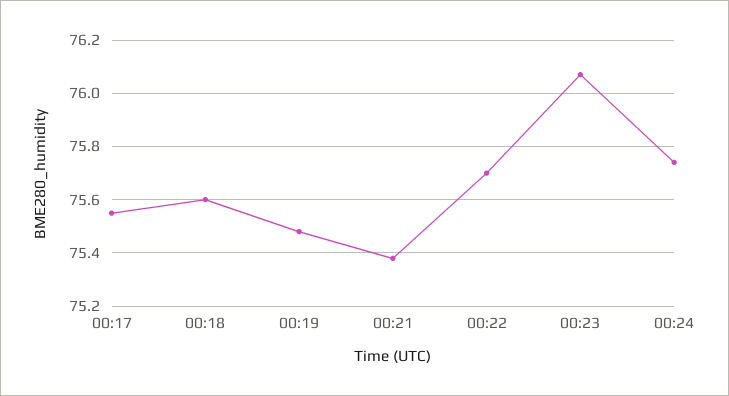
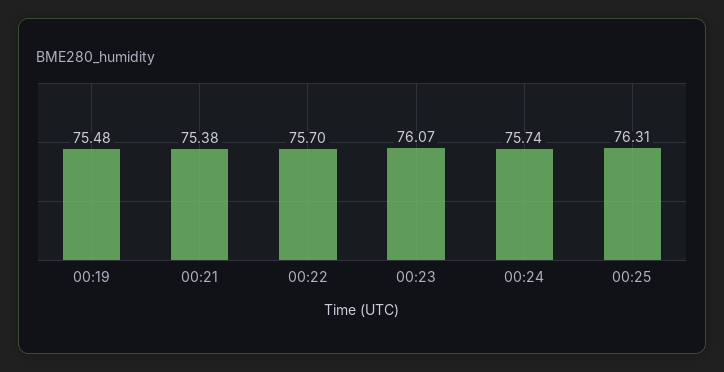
00:17: 75.55 -> none
00:18: 75.6 -> none
00:25: none -> 76.31

